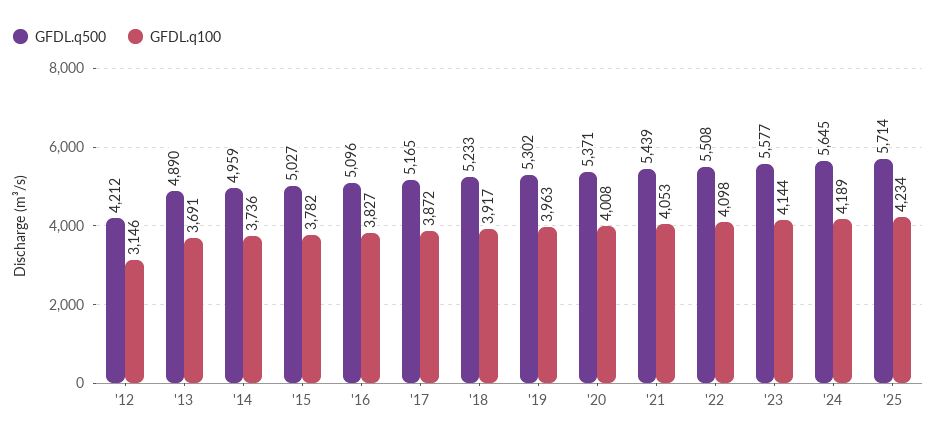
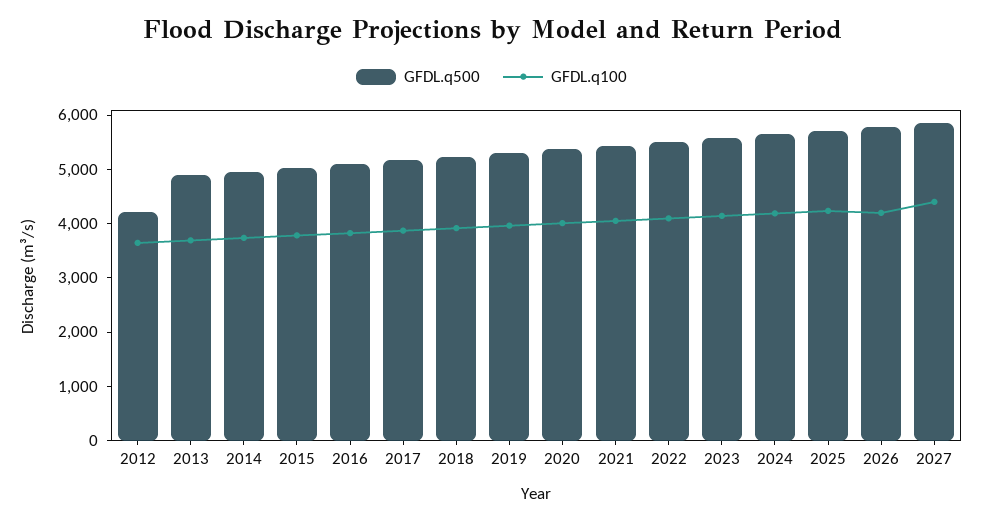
GFDL.q100, '12: 3146 -> 3600
GFDL.q500, 2026: none -> 5800
GFDL.q100, 2026: none -> 4200
GFDL.q500, 2027: none -> 5800
GFDL.q100, 2027: none -> 4400

